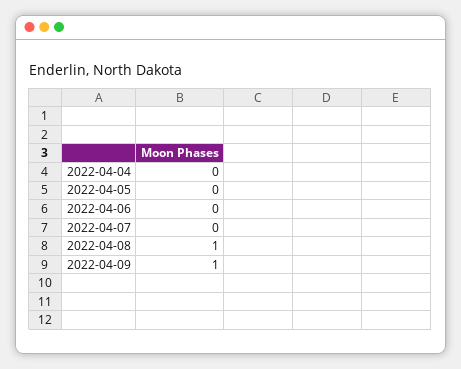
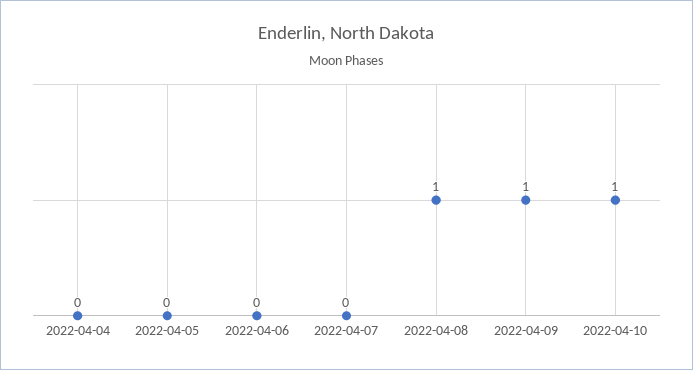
2022-04-10: none -> 1

